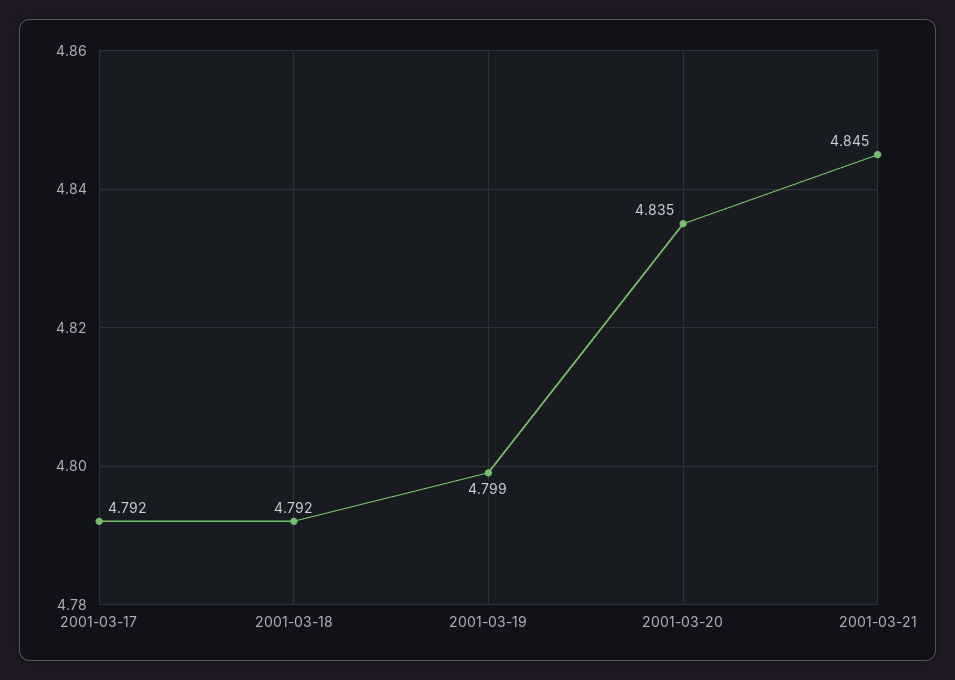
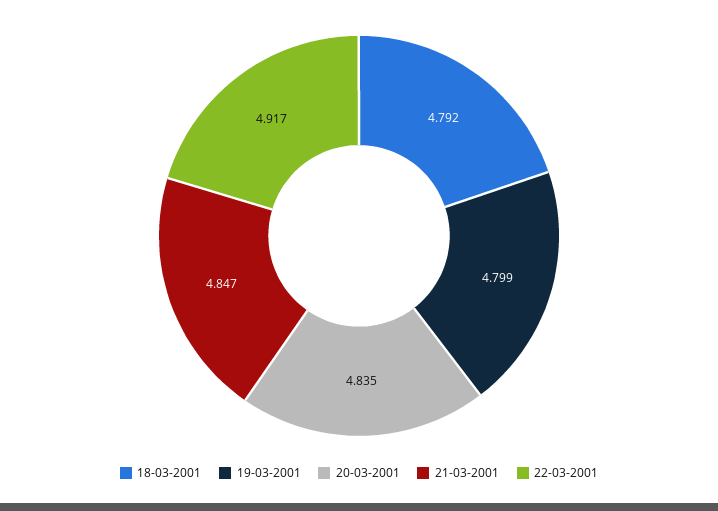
2001-03-17: 4.792 -> none
2001-03-21: 4.845 -> 4.847
22-03-2001: none -> 4.917

